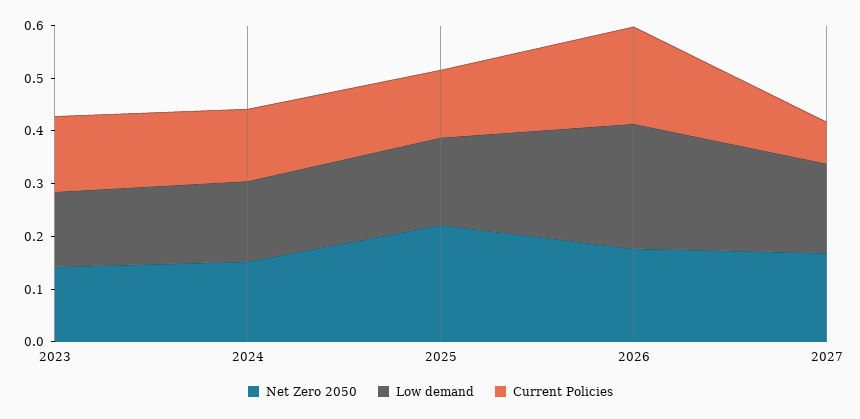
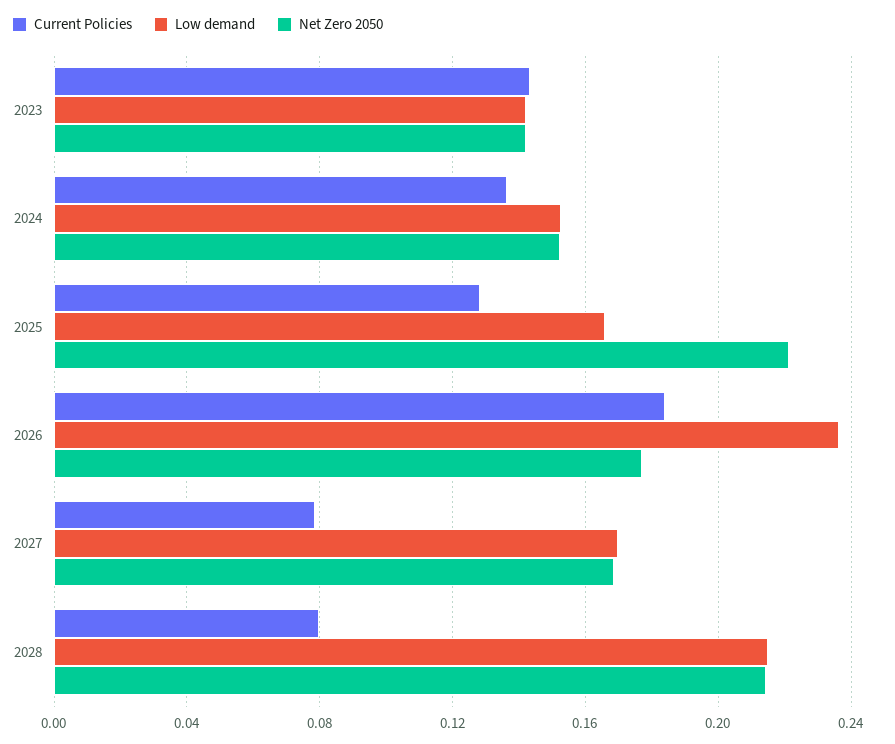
Current Policies, 2028: none -> 0.08
Low demand, 2028: none -> 0.215
Net Zero 2050, 2028: none -> 0.215

